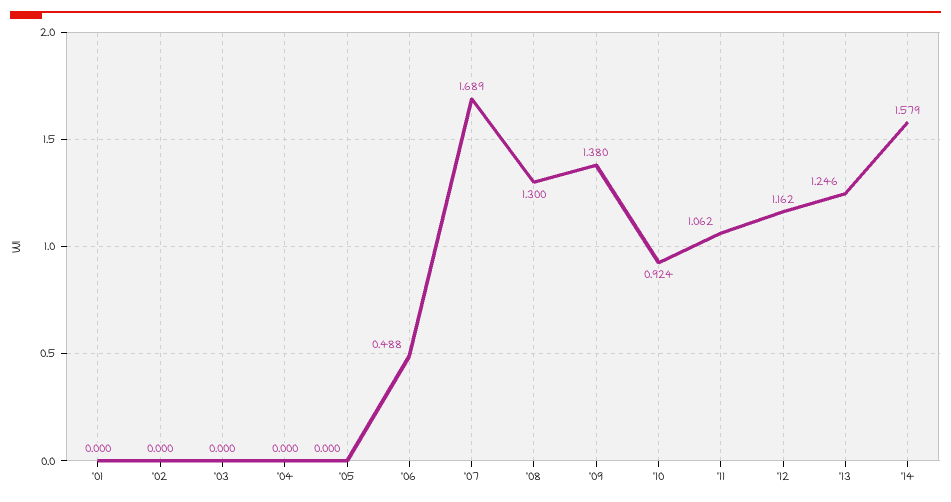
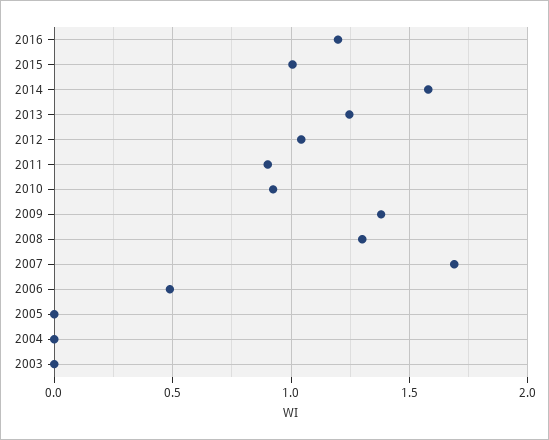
'01: 0 -> none
'02: 0 -> none
'11: 1.062 -> 0.9
'12: 1.162 -> 1.05
2016: none -> 1.2
2015: none -> 1

